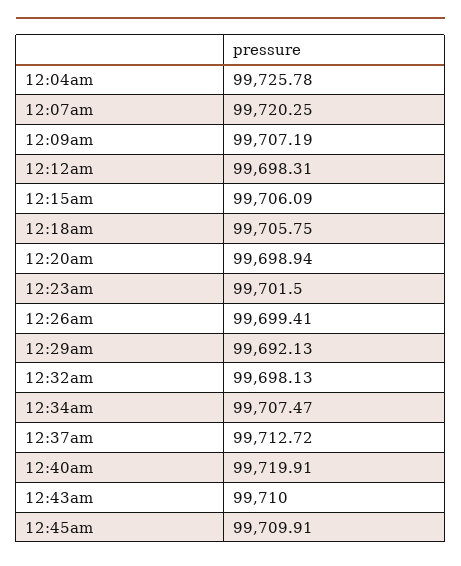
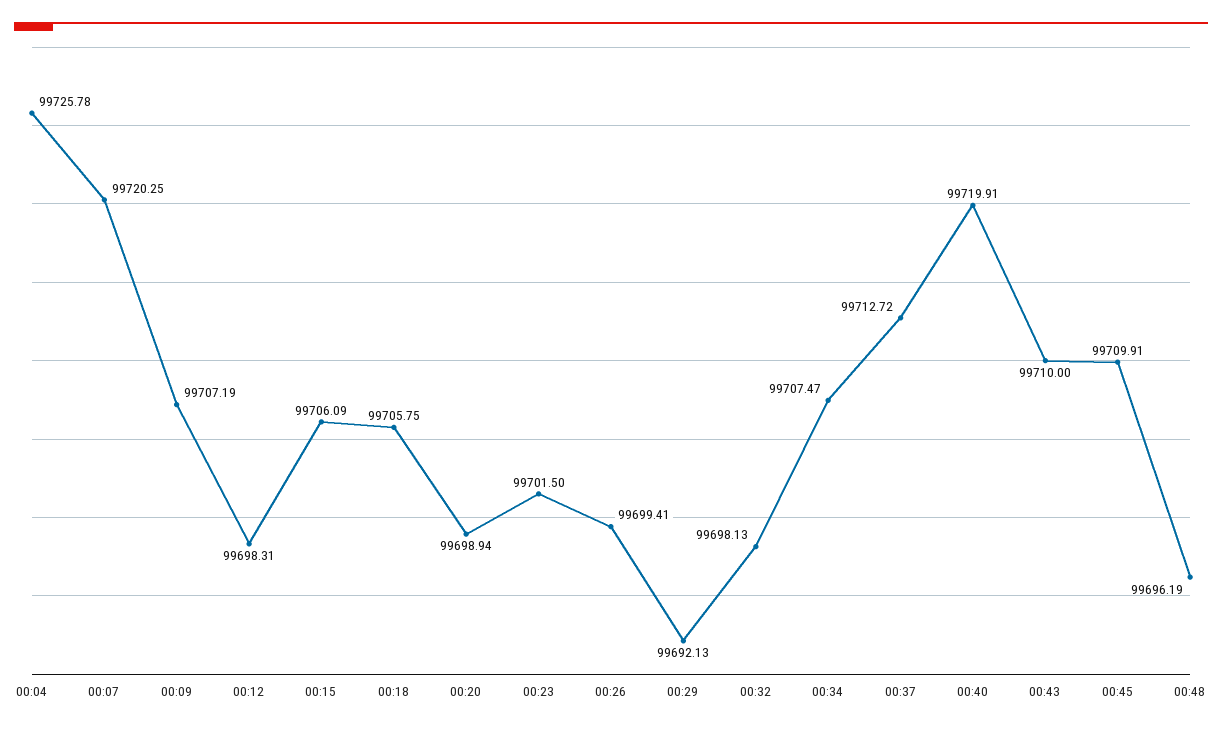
00:48: none -> 99696.19

